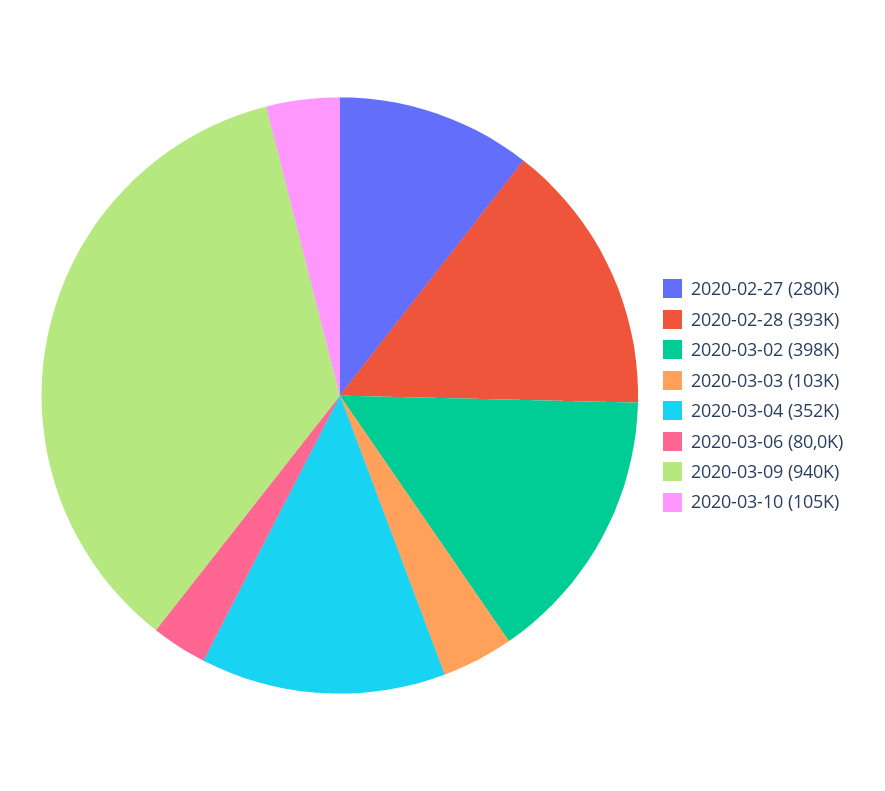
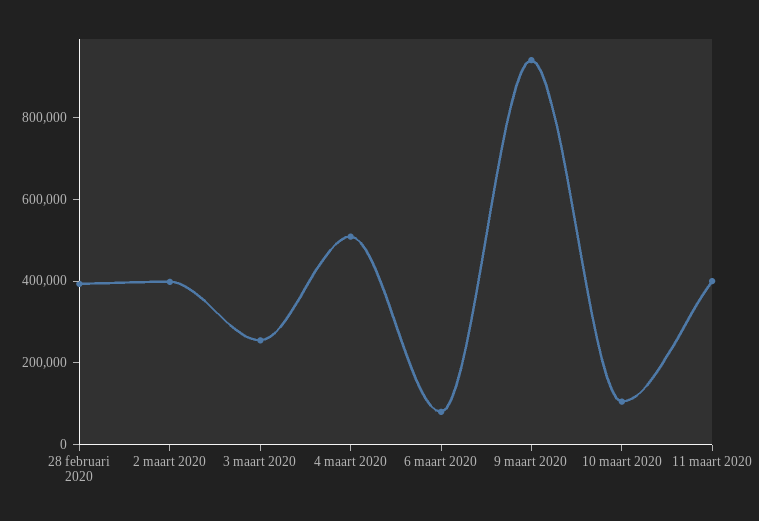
2020-02-27: 280000 -> none
2020-03-03: 103000 -> 250000
2020-03-04: 352000 -> 500000
11 maart 2020: none -> 400000

